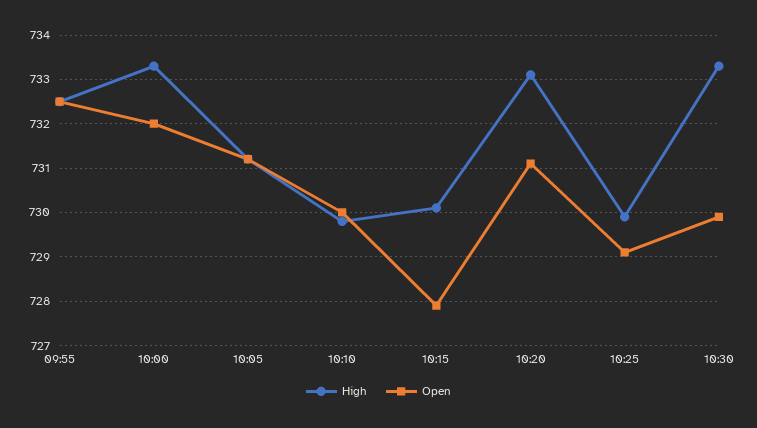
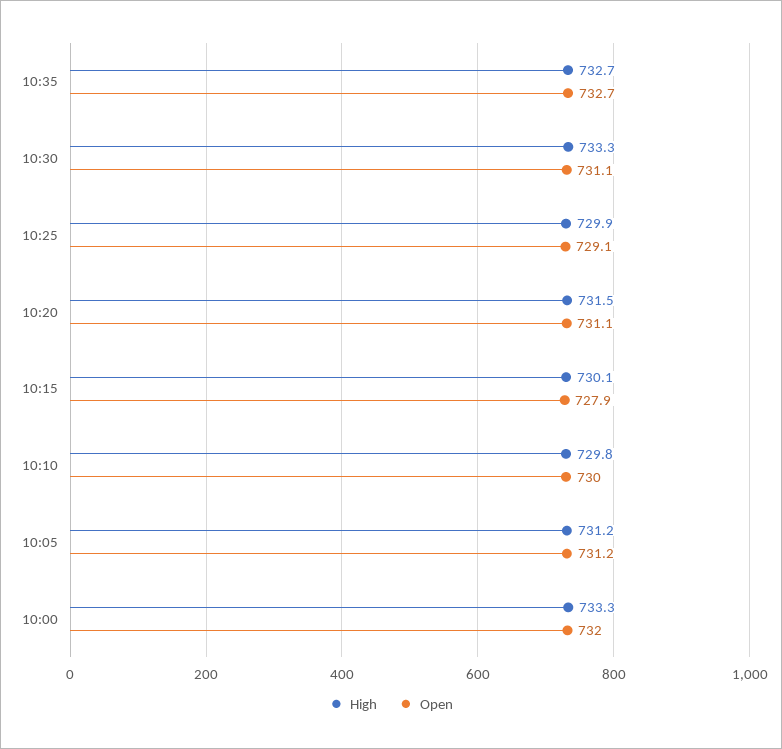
High, 09:55: 732.5 -> none
Open, 09:55: 732.5 -> none
High, 10:20: 733 -> 731.5
Open, 10:30: 730 -> 731.1
High, 10:35: none -> 732.7
Open, 10:35: none -> 732.7

